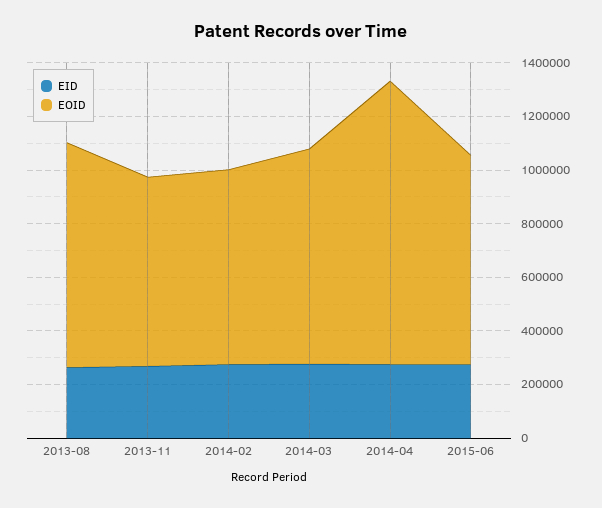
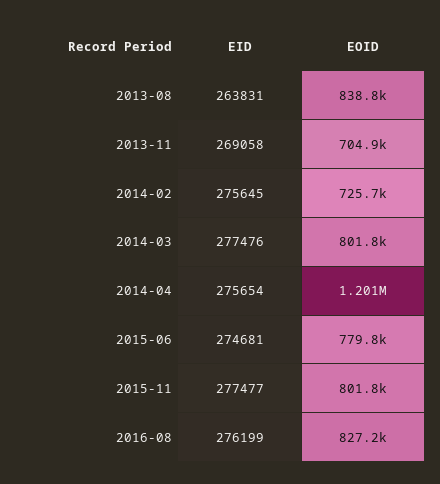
EOID, 2014-04: 1050000 -> 1201000
EID, 2015-11: none -> 277477
EOID, 2015-11: none -> 801800
EID, 2016-08: none -> 276199
EOID, 2016-08: none -> 827200

